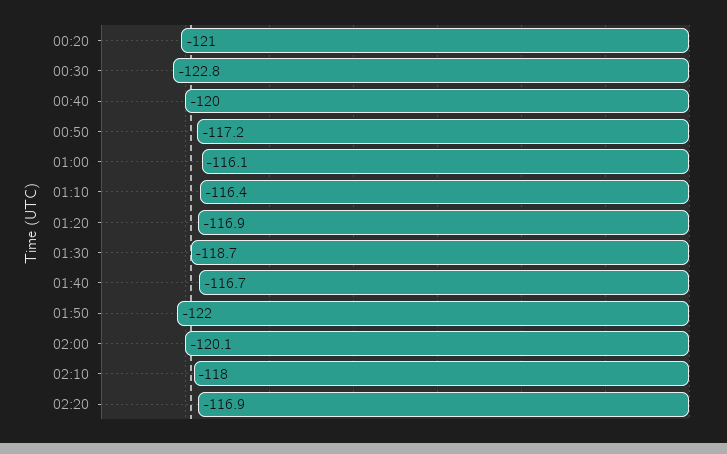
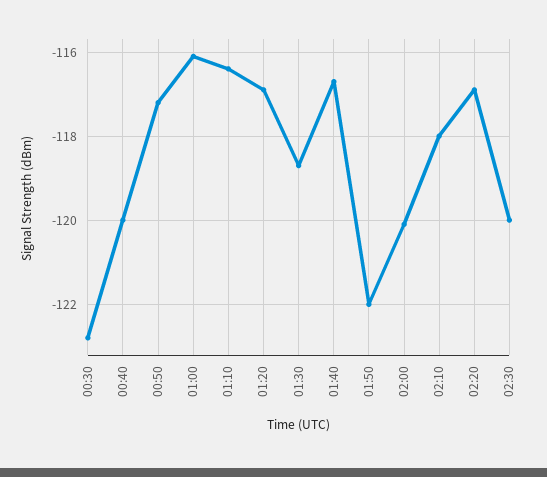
00:20: -121 -> none
02:30: none -> -120

